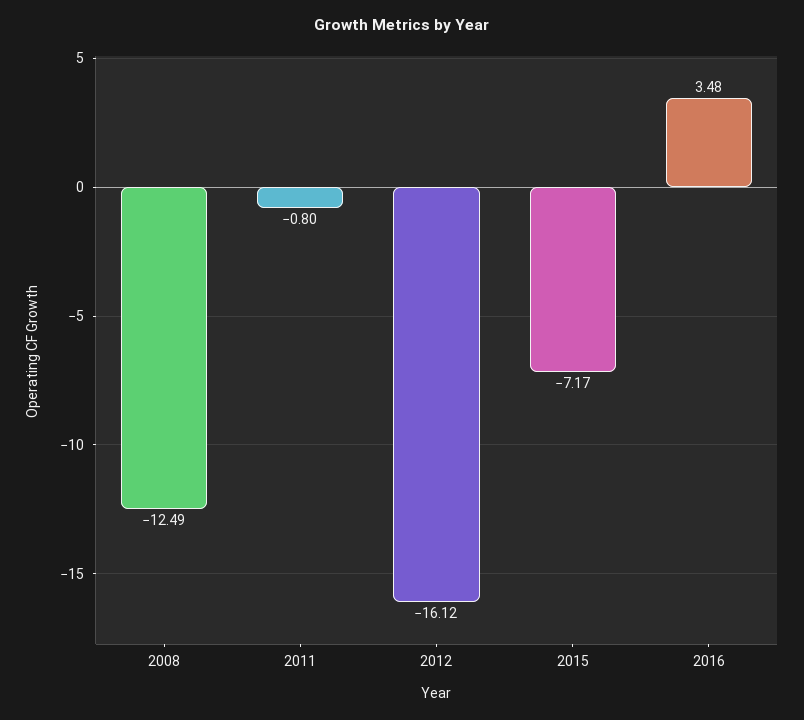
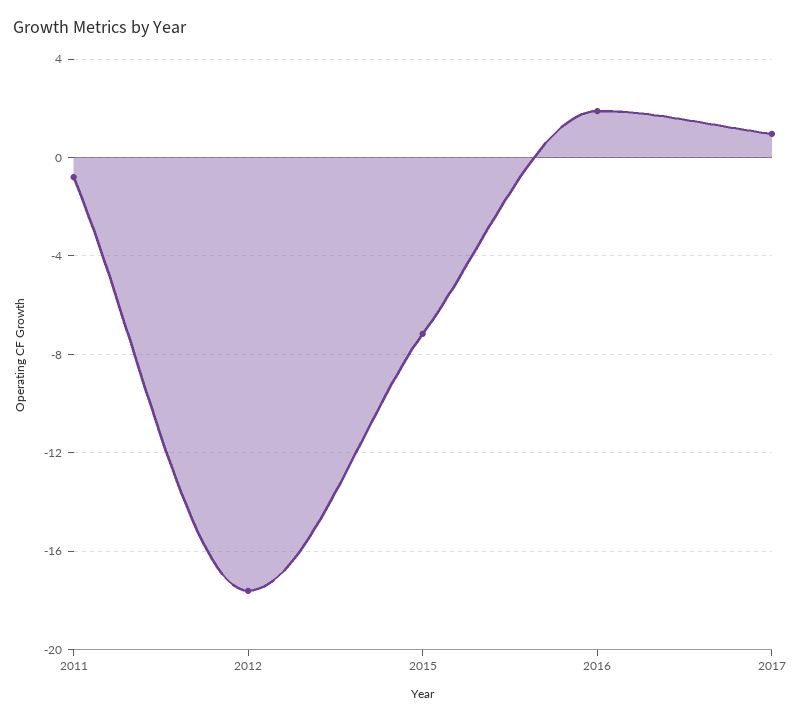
2008: -12.49 -> none
2012: -16.12 -> -17.5
2016: 3.48 -> 2
2017: none -> 1

